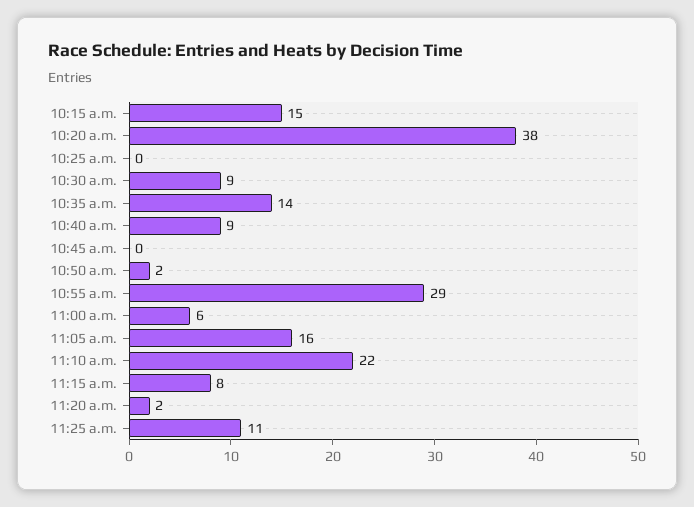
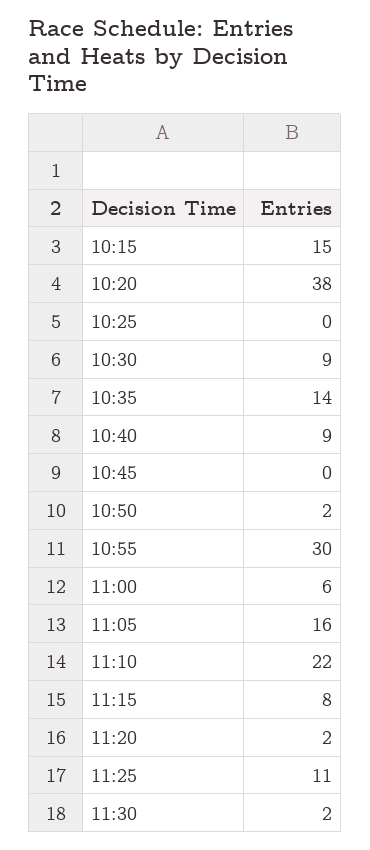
10:55 a.m.: 29 -> 30
11:30: none -> 2

